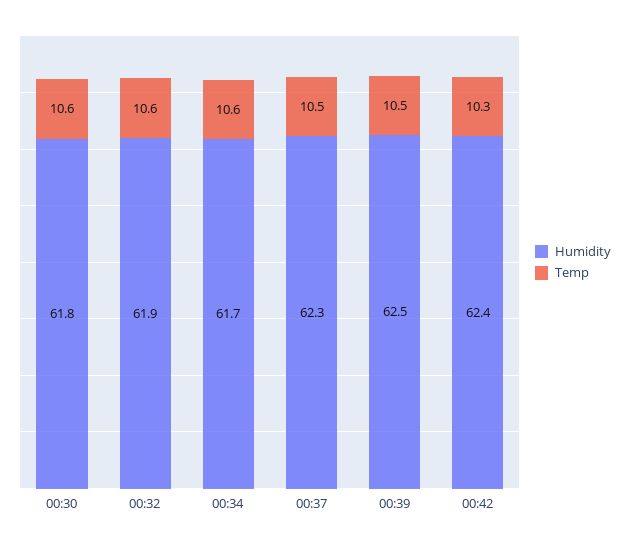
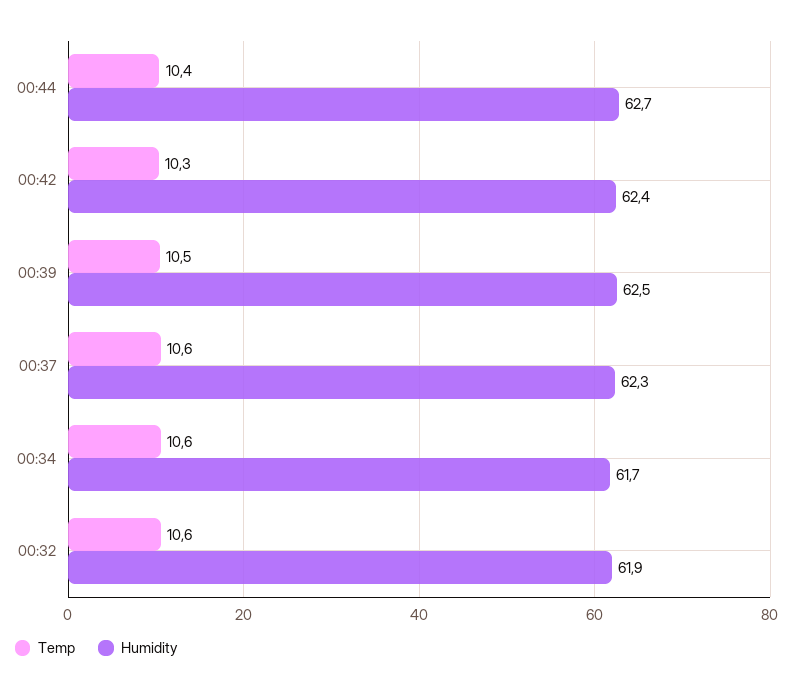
Humidity, 00:30: 61.8 -> none
Temp, 00:30: 10.6 -> none
Temp, 00:37: 10.5 -> 10.6
Temp, 00:44: none -> 10.4
Humidity, 00:44: none -> 62.7

